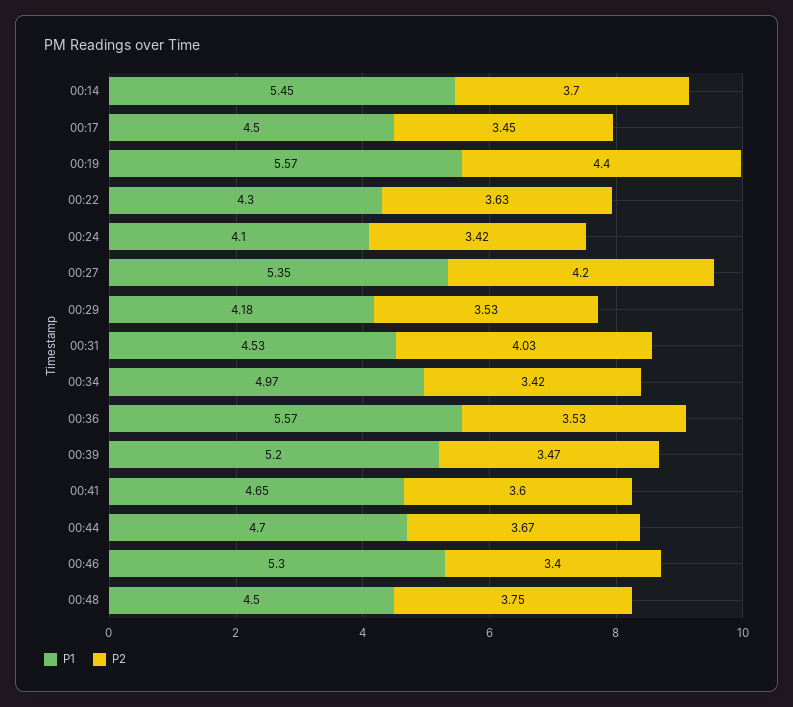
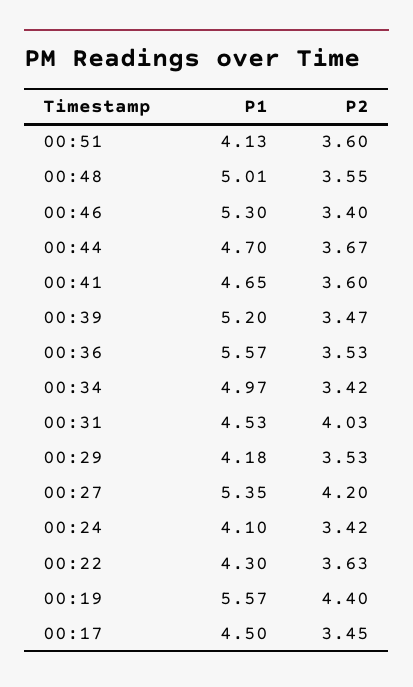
P1, 00:14: 5.45 -> none
P2, 00:14: 3.7 -> none
P1, 00:48: 4.5 -> 5.01
P2, 00:48: 3.75 -> 3.55
P1, 00:51: none -> 4.13
P2, 00:51: none -> 3.6

